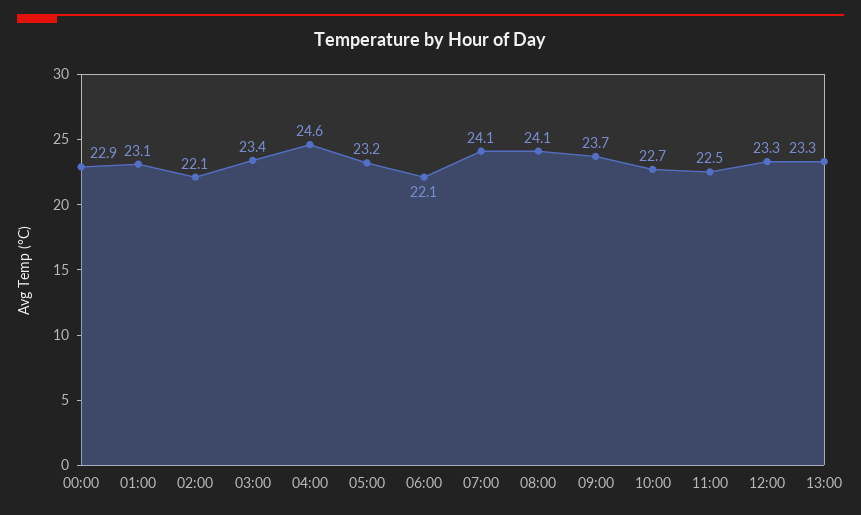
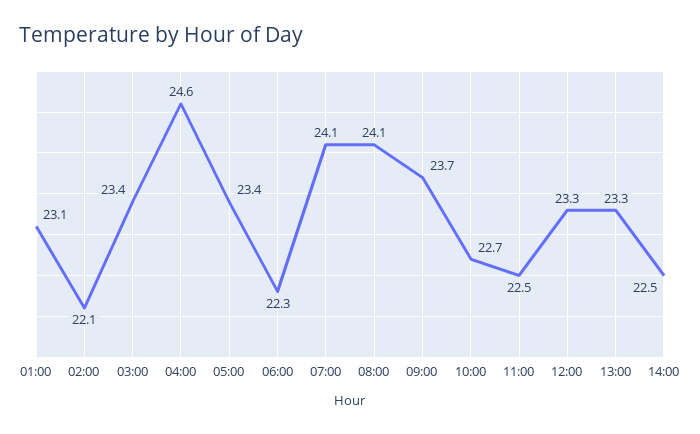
00:00: 22.9 -> none
05:00: 23.2 -> 23.4
06:00: 22.1 -> 22.3
14:00: none -> 22.5

